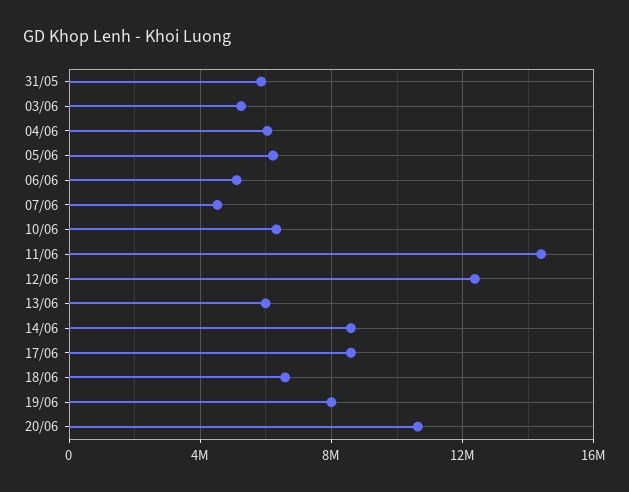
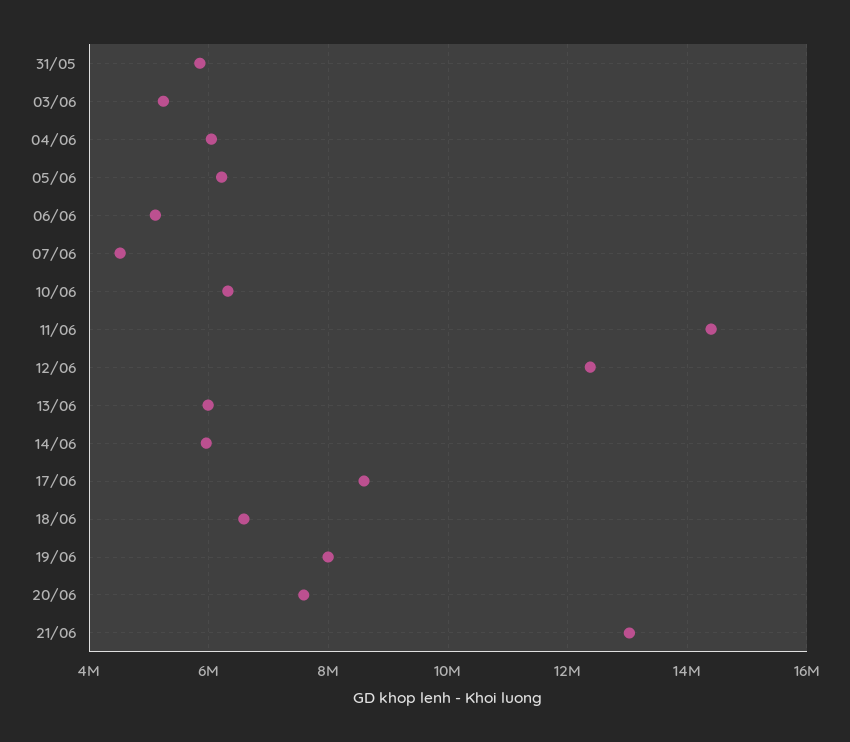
14/06: 8500000 -> 6000000
20/06: 10500000 -> 7600000
21/06: none -> 13000000

